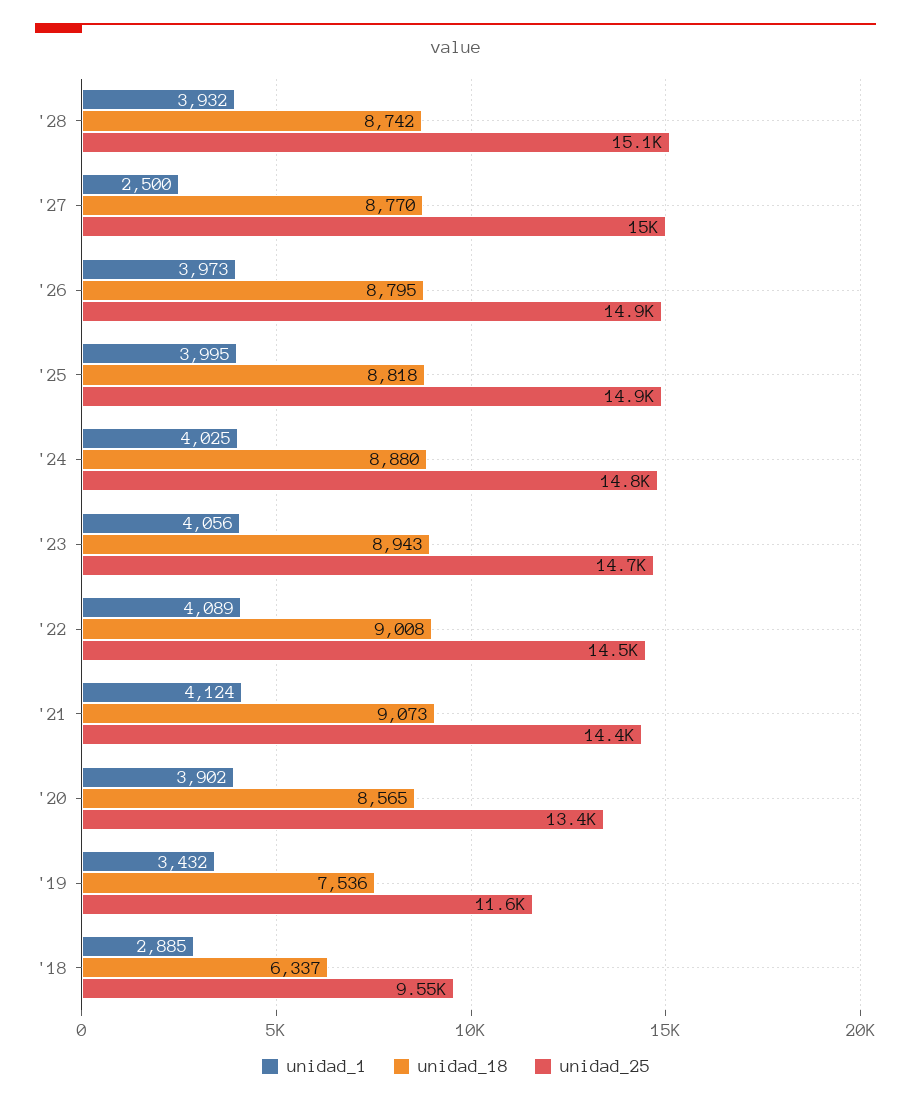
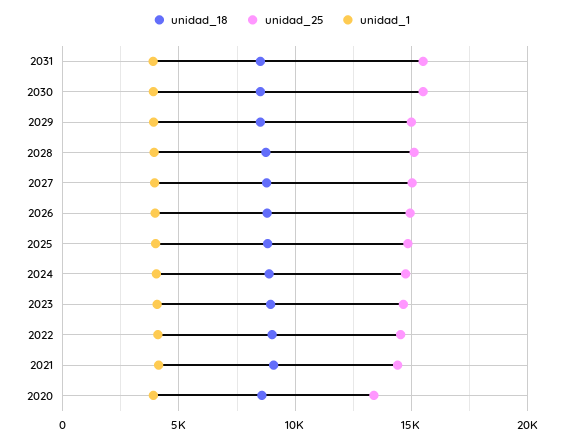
unidad_1, '27: 2500 -> 4000
unidad_1, '19: 3432 -> none
unidad_18, '19: 7536 -> none
unidad_25, '19: 11600 -> none
unidad_1, '18: 2885 -> none
unidad_18, '18: 6337 -> none
unidad_25, '18: 9550 -> none
unidad_18, 2031: none -> 8500
unidad_25, 2031: none -> 15500
unidad_1, 2031: none -> 4000
unidad_18, 2030: none -> 8500
unidad_25, 2030: none -> 15500
unidad_1, 2030: none -> 4000
unidad_18, 2029: none -> 8500
unidad_25, 2029: none -> 15000
unidad_1, 2029: none -> 4000

